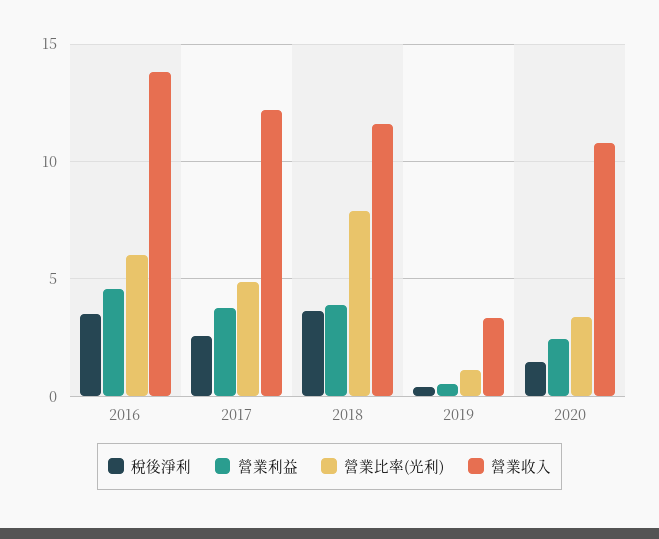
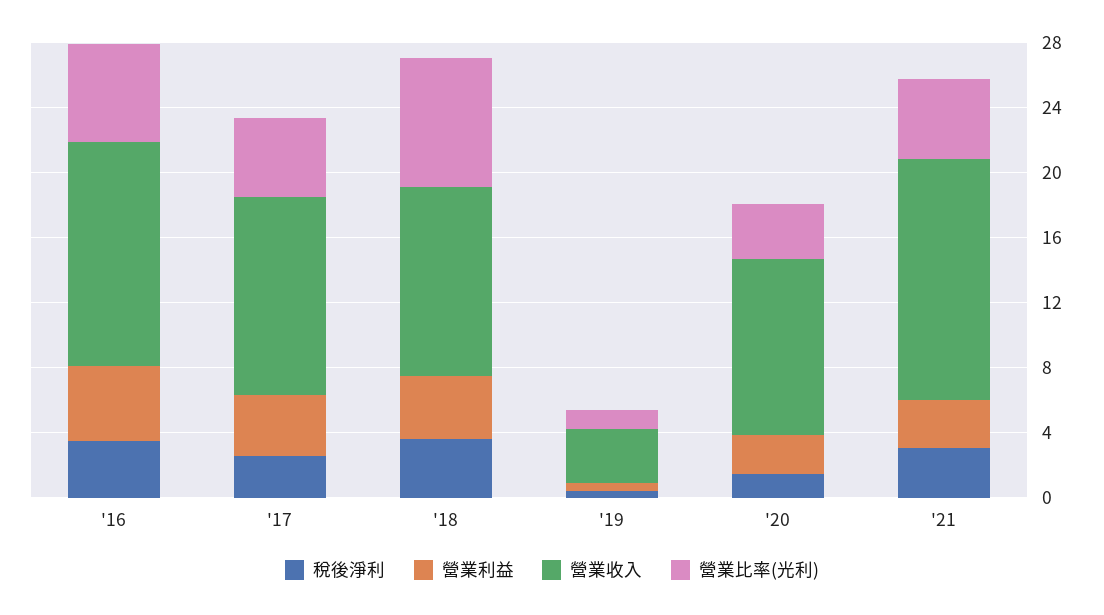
稅後淨利, '21: none -> 3
營業利益, '21: none -> 3
營業收入, '21: none -> 15
營業比率(光利), '21: none -> 5

